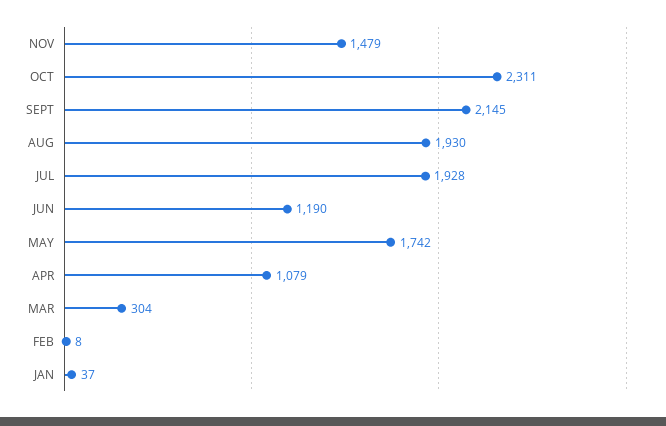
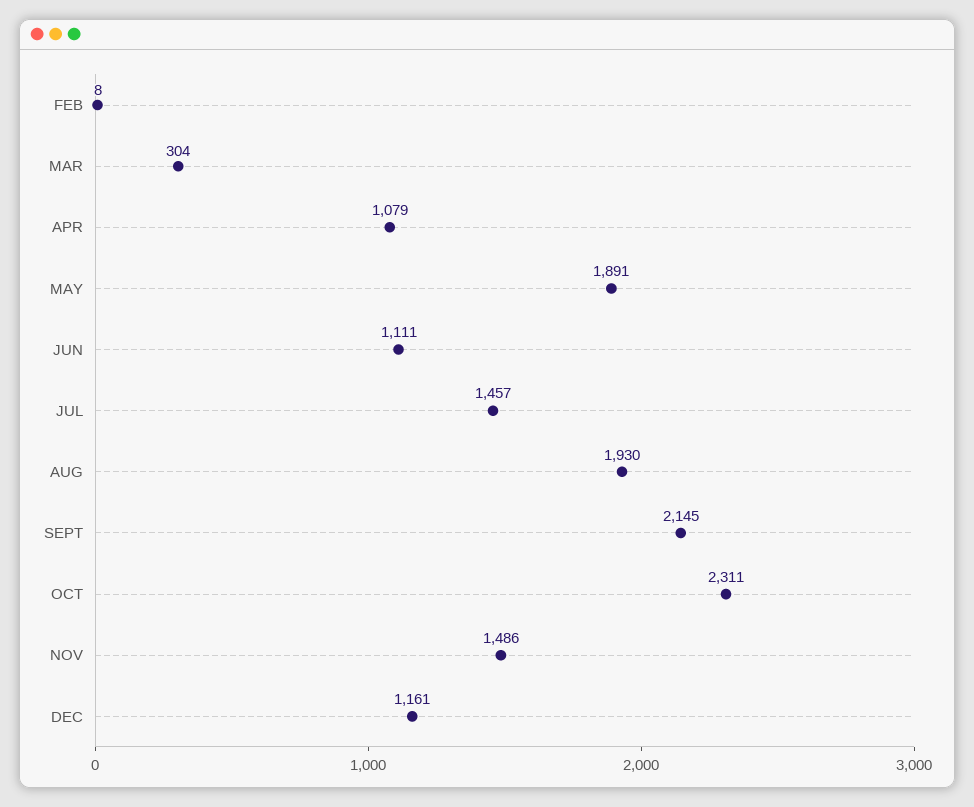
NOV: 1479 -> 1486
JUL: 1928 -> 1457
JUN: 1190 -> 1111
MAY: 1742 -> 1891
JAN: 37 -> none
DEC: none -> 1161

